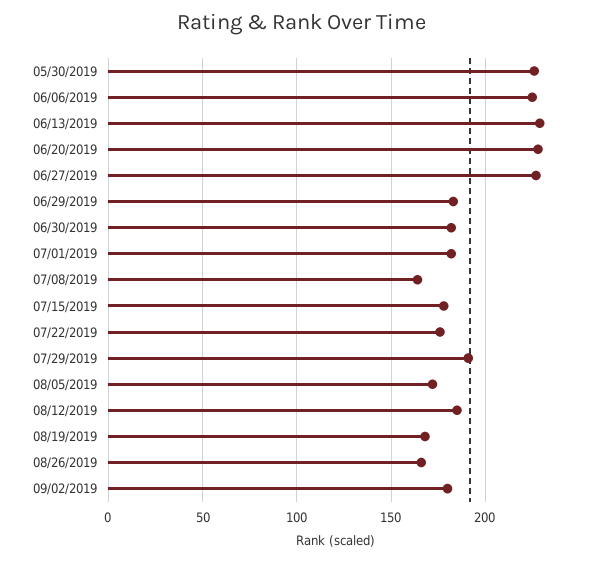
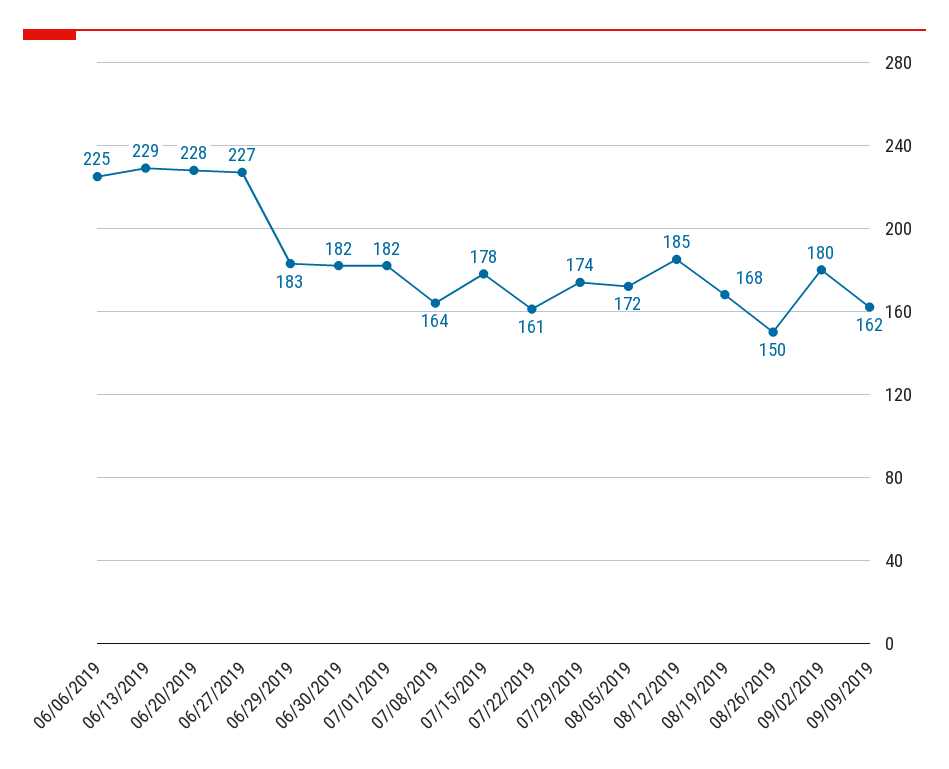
05/30/2019: 225 -> none
07/22/2019: 175 -> 161
07/29/2019: 190 -> 174
08/26/2019: 165 -> 150
09/09/2019: none -> 162

